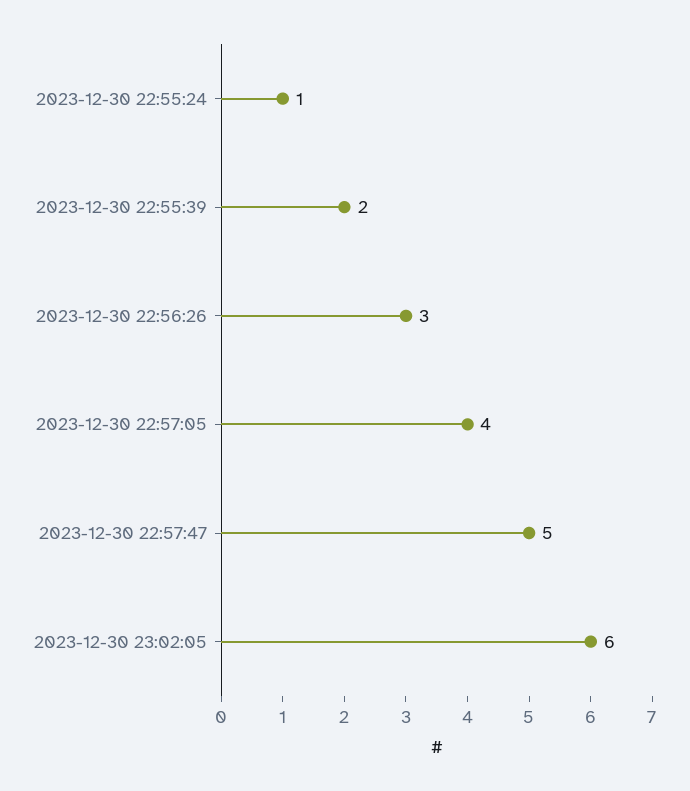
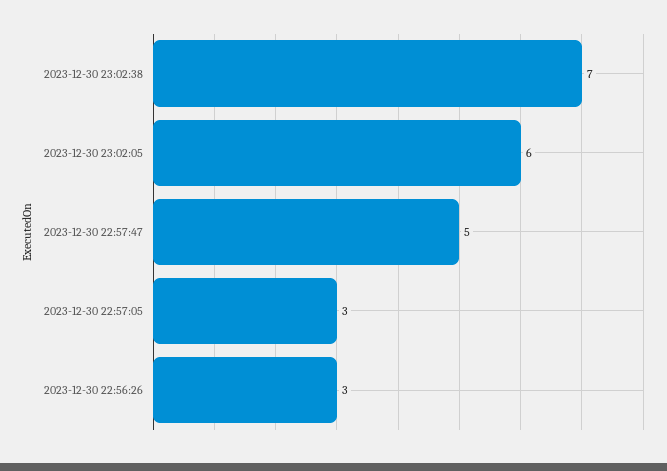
2023-12-30 22:55:24: 1 -> none
2023-12-30 22:55:39: 2 -> none
2023-12-30 22:57:05: 4 -> 3
2023-12-30 23:02:38: none -> 7

